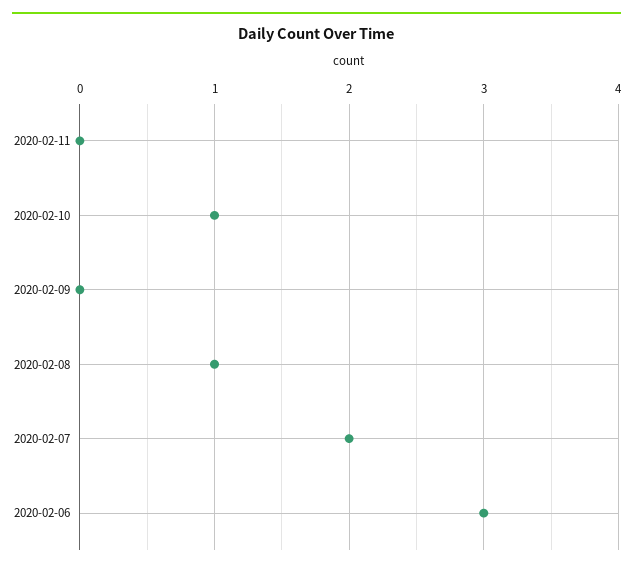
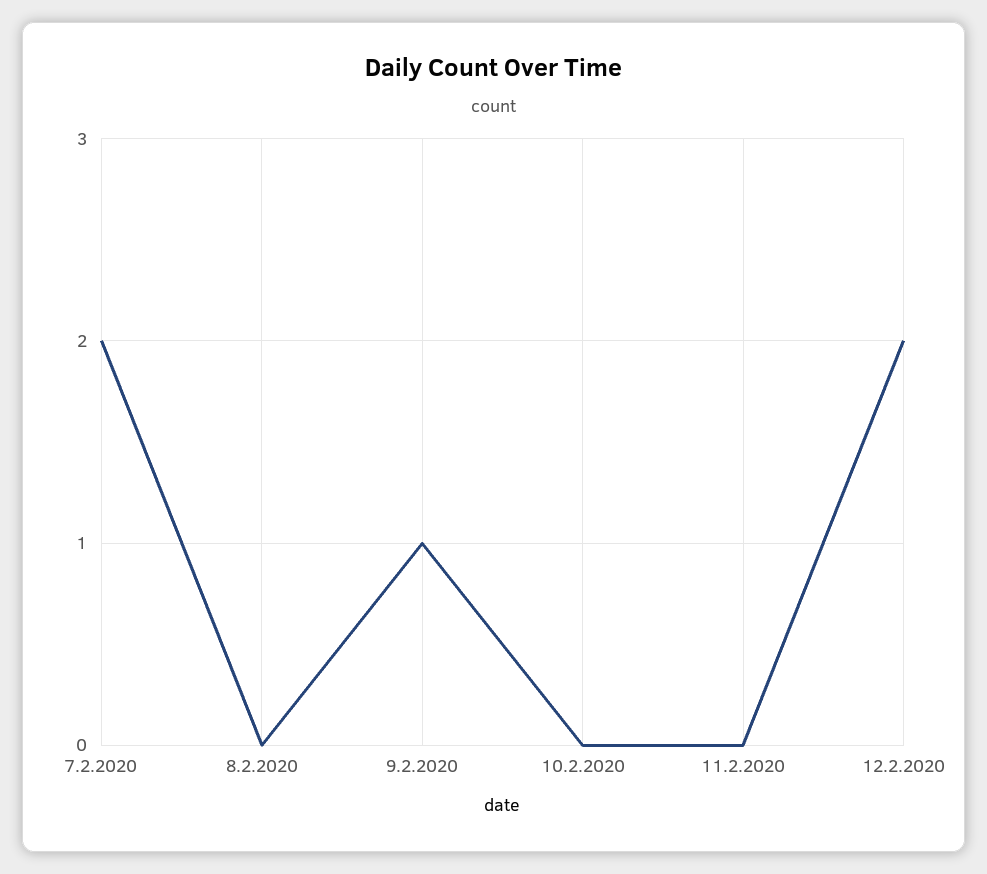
2020-02-10: 1 -> 0
2020-02-09: 0 -> 1
2020-02-08: 1 -> 0
2020-02-06: 3 -> none
12.2.2020: none -> 2

